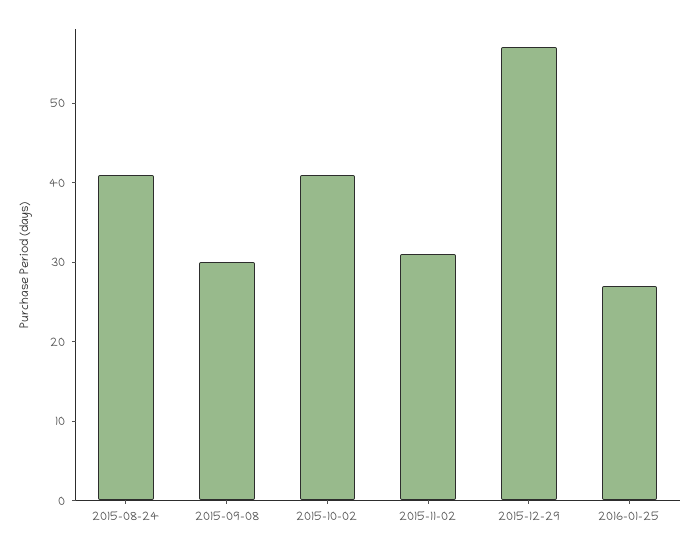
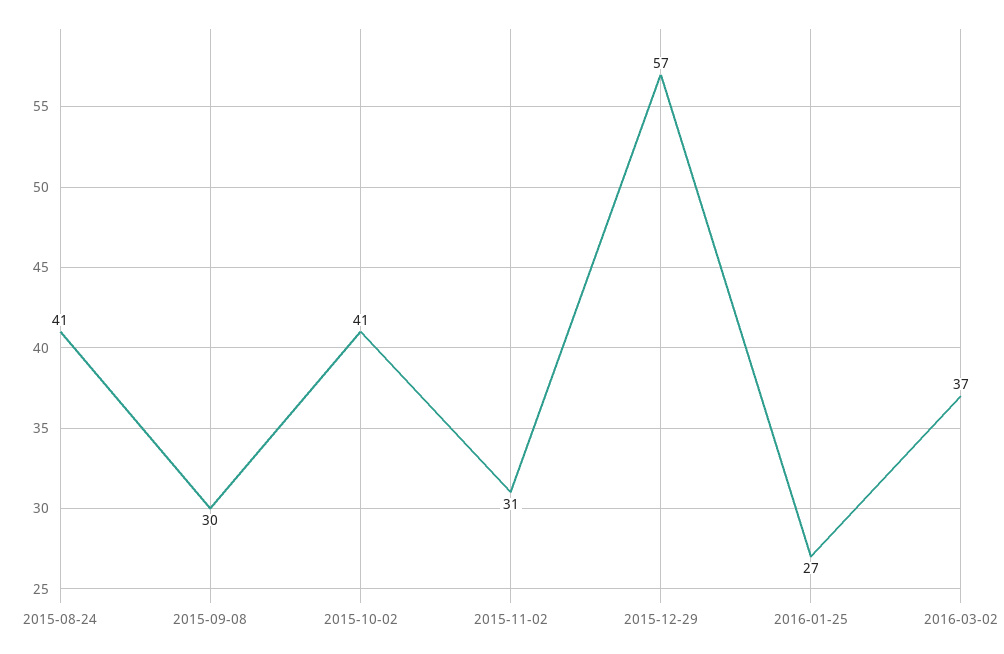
2016-03-02: none -> 37

